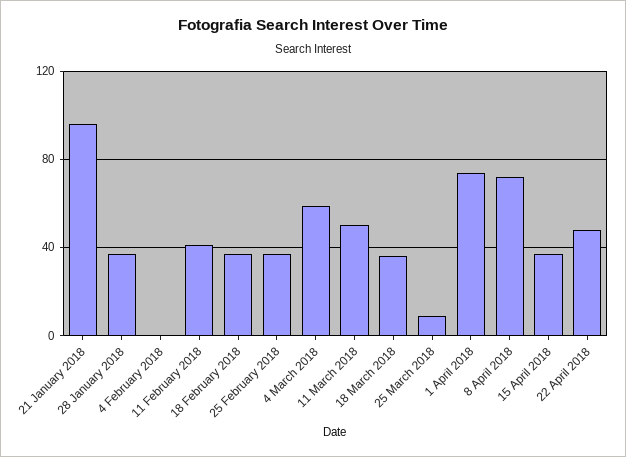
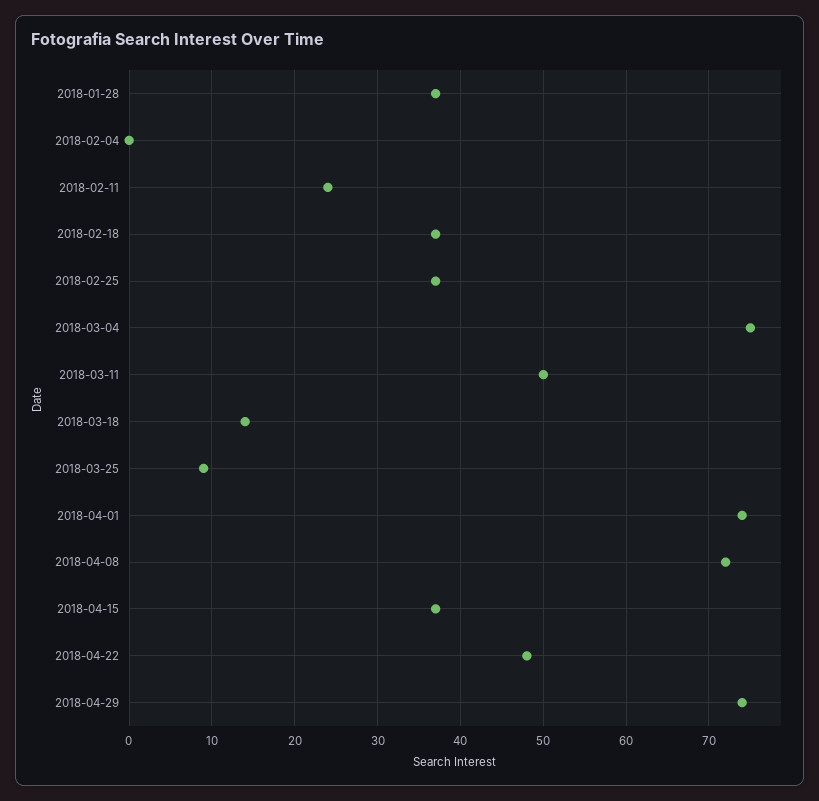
21 January 2018: 95 -> none
11 February 2018: 40 -> 24
4 March 2018: 60 -> 75
18 March 2018: 35 -> 14
2018-04-29: none -> 74

